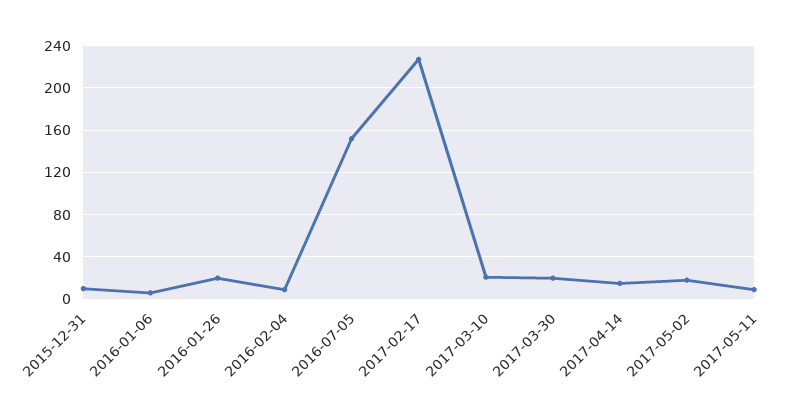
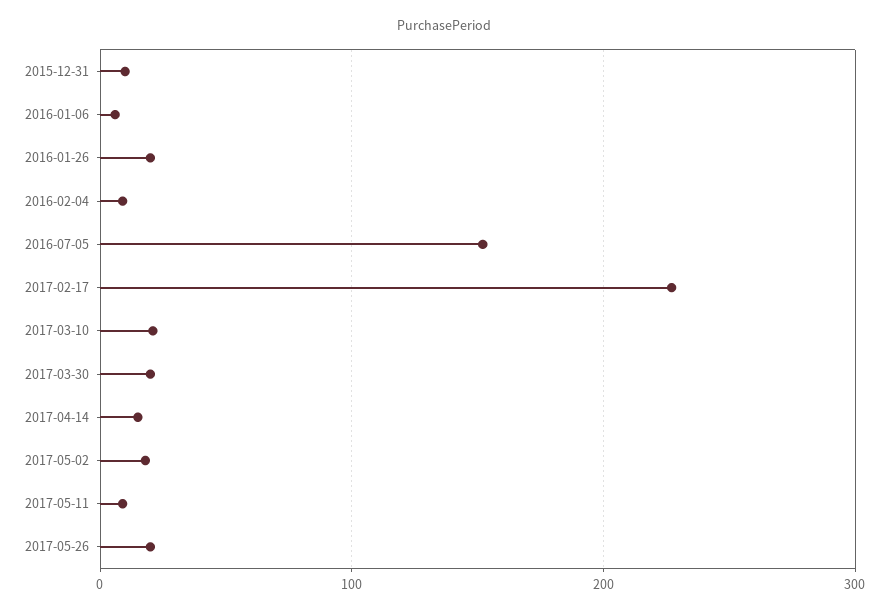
2017-05-26: none -> 20

